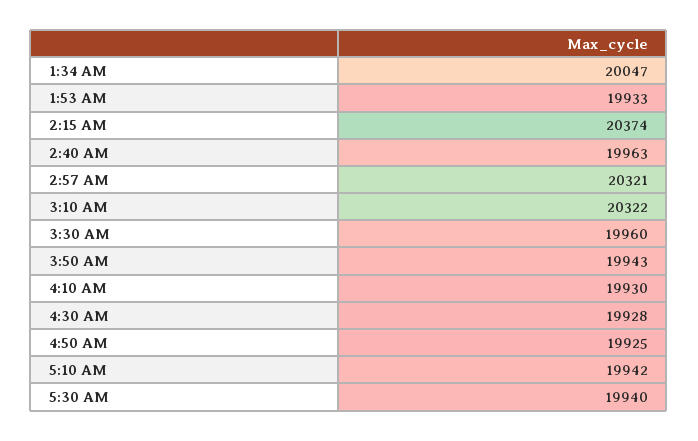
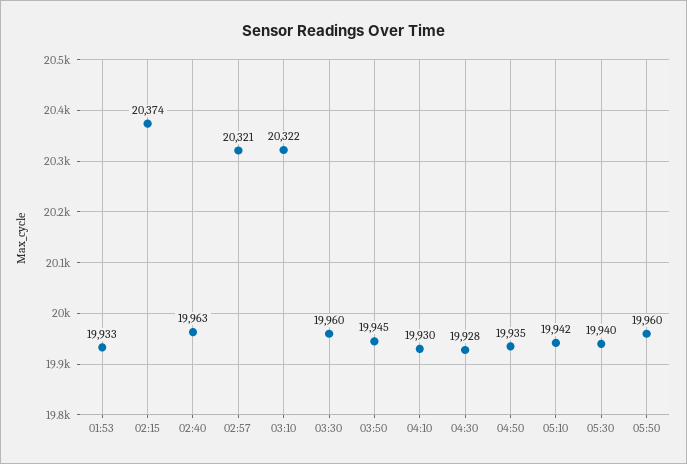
1:34 AM: 20047 -> none
3:50 AM: 19943 -> 19945
4:50 AM: 19925 -> 19935
05:50: none -> 19960

